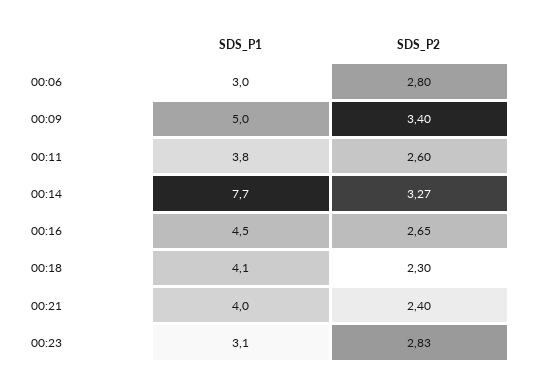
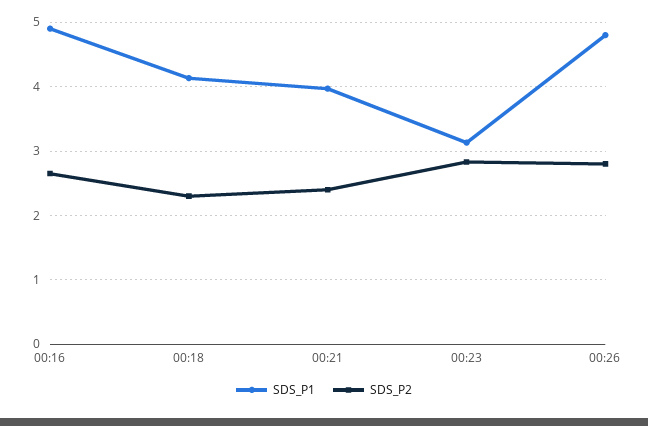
SDS_P1, 00:06: 3 -> none
SDS_P2, 00:06: 2.8 -> none
SDS_P1, 00:09: 5 -> none
SDS_P2, 00:09: 3.4 -> none
SDS_P1, 00:11: 3.8 -> none
SDS_P2, 00:11: 2.6 -> none
SDS_P1, 00:14: 7.7 -> none
SDS_P2, 00:14: 3.27 -> none
SDS_P1, 00:16: 4.5 -> 4.9
SDS_P1, 00:26: none -> 4.8
SDS_P2, 00:26: none -> 2.8

